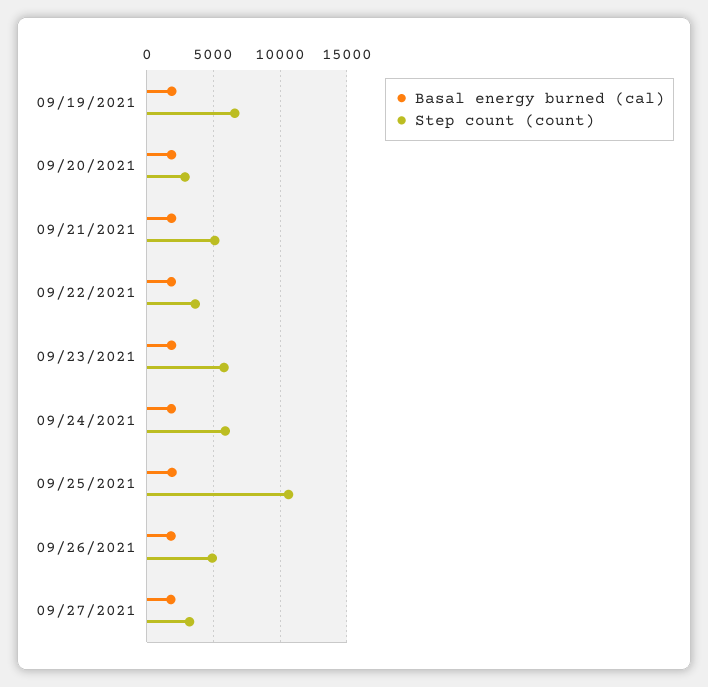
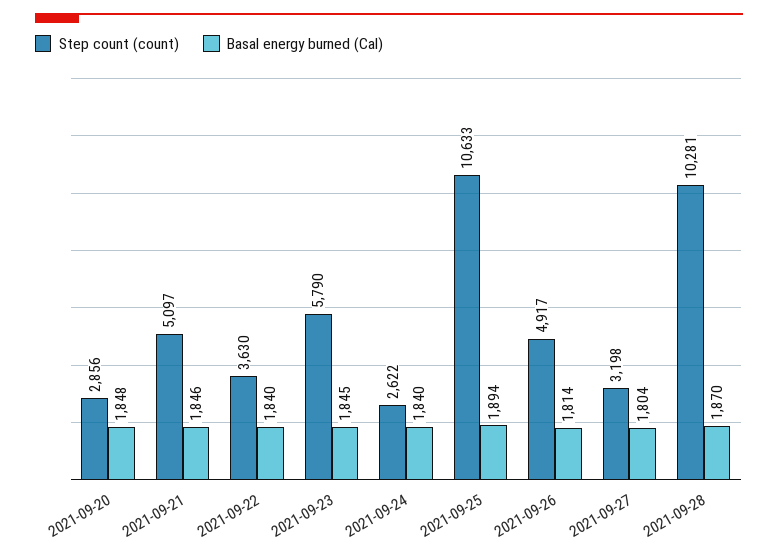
Basal energy burned (cal), 09/19/2021: 2000 -> none
Step count (count), 09/19/2021: 6500 -> none
Step count (count), 09/24/2021: 6000 -> 2622
Step count (count), 2021-09-28: none -> 10281
Basal energy burned (cal), 2021-09-28: none -> 1870

